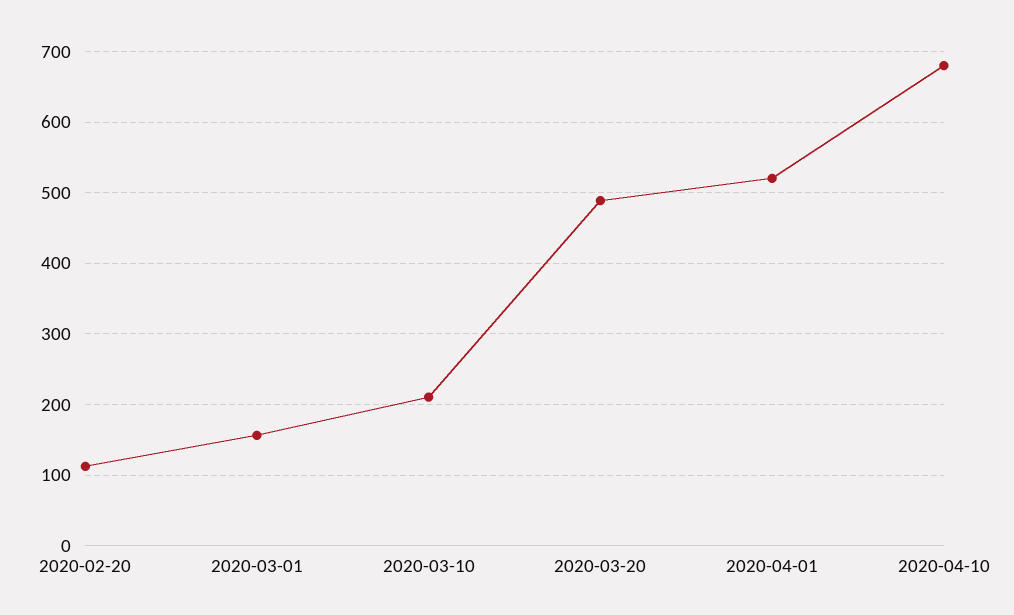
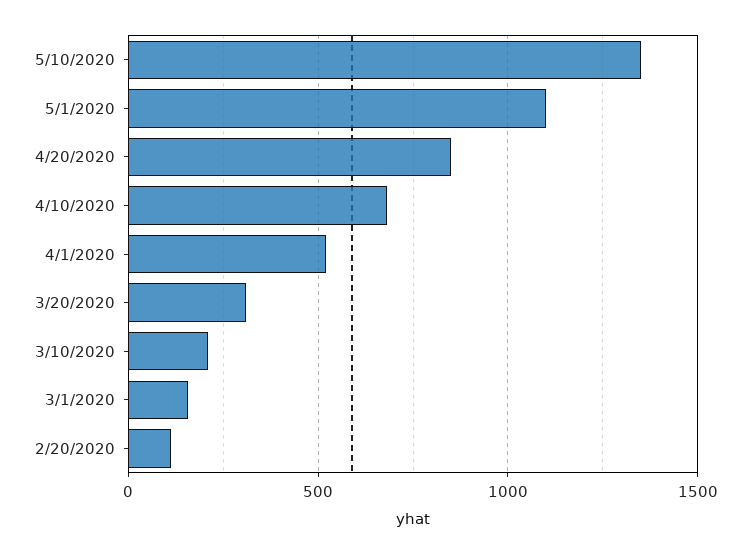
2020-03-20: 490 -> 300
5/10/2020: none -> 1350
5/1/2020: none -> 1100
4/20/2020: none -> 850

